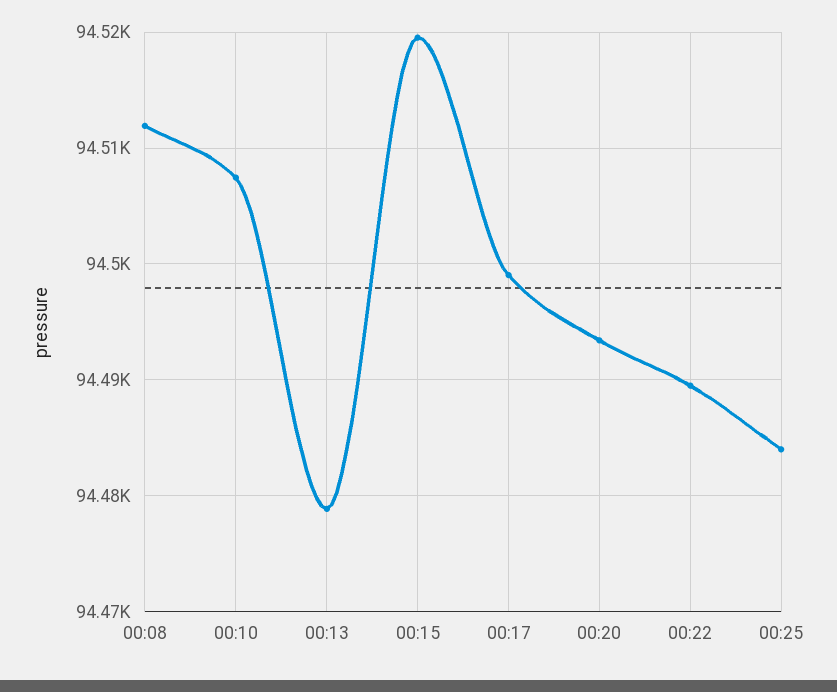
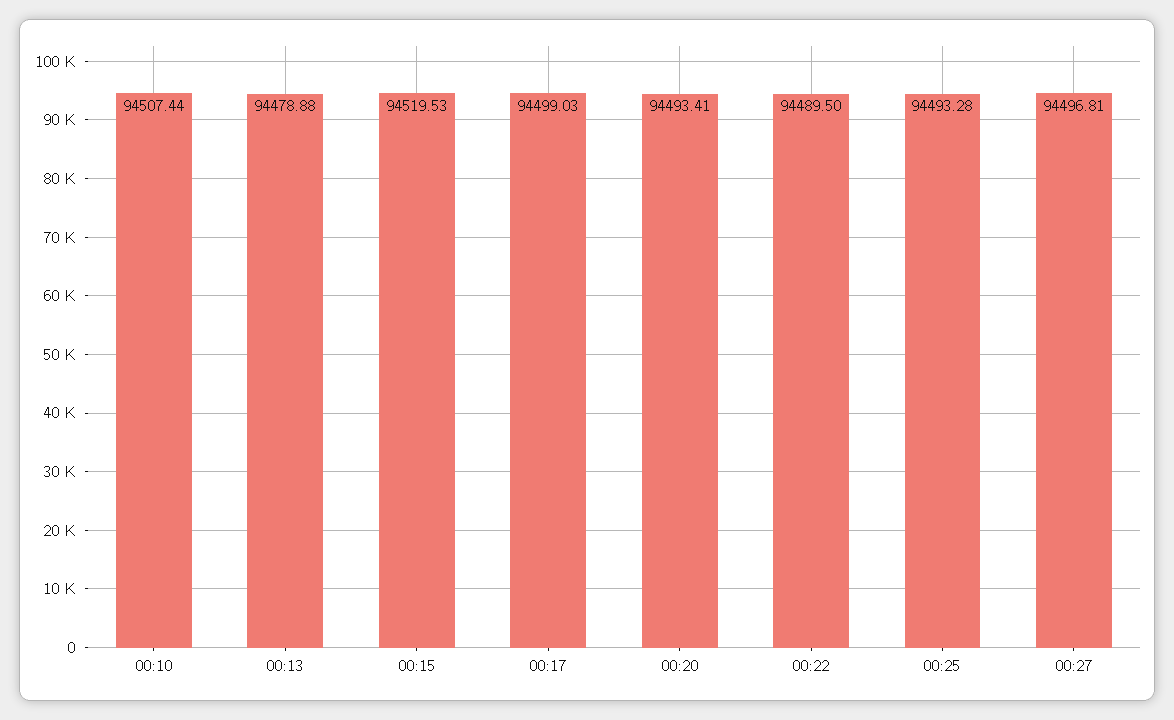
00:08: 94512 -> none
00:25: 94484 -> 94493.28
00:27: none -> 94496.81

